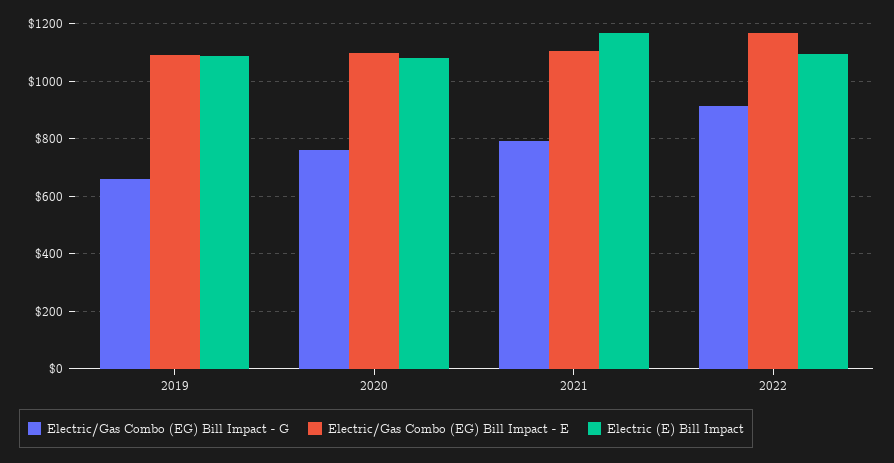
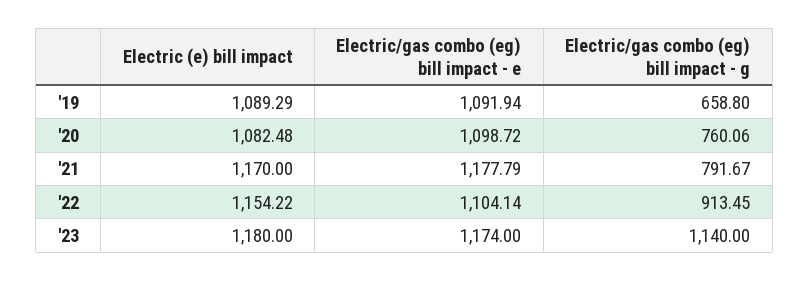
Electric/Gas Combo (EG) Bill Impact - E, 2021: 1100 -> 1177.79
Electric/Gas Combo (EG) Bill Impact - E, 2022: 1175 -> 1104.14
Electric (E) Bill Impact, 2022: 1100 -> 1154.22
Electric (E) Bill Impact, '23: none -> 1180
Electric/Gas Combo (EG) Bill Impact - E, '23: none -> 1174
Electric/Gas Combo (EG) Bill Impact - G, '23: none -> 1140

